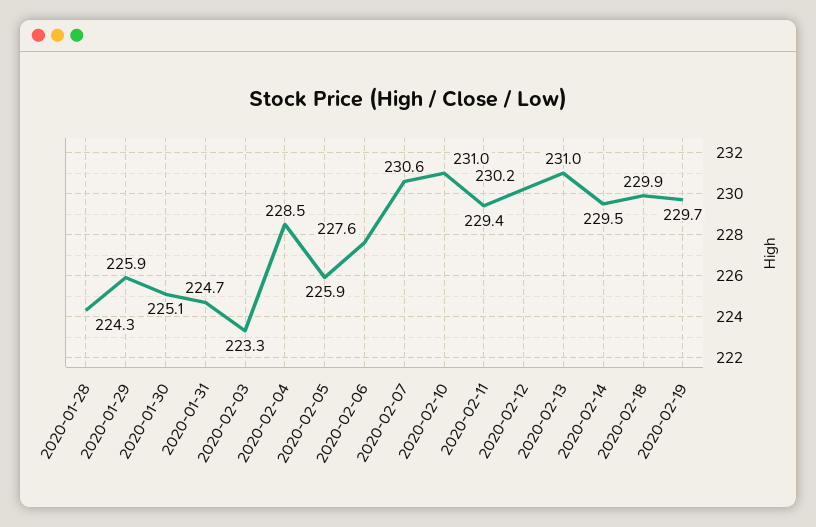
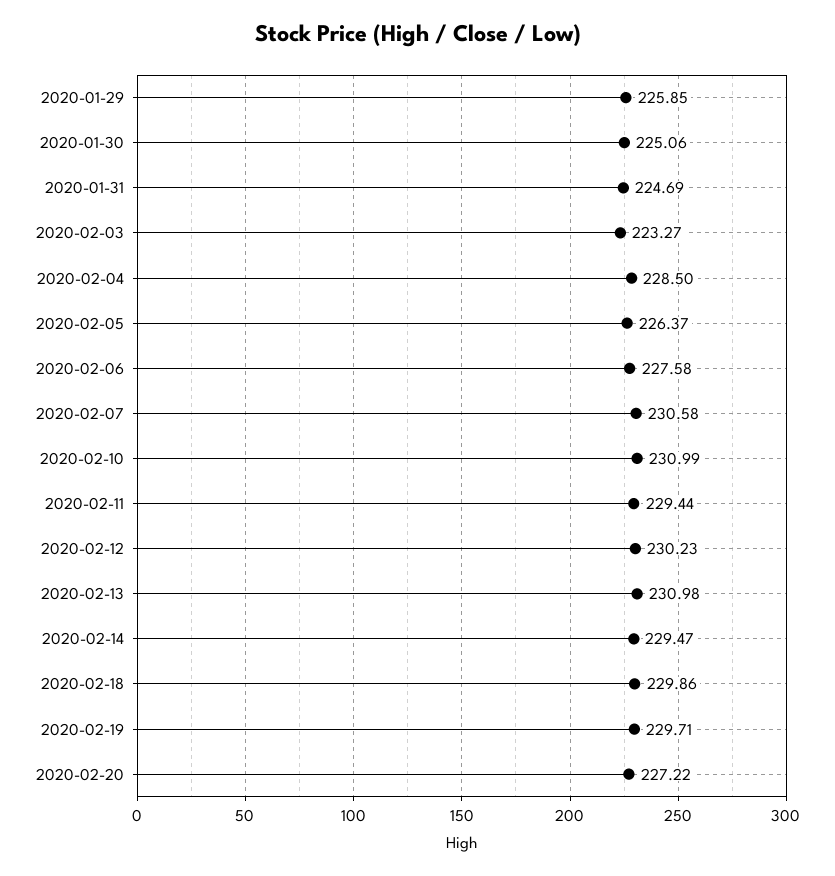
2020-01-28: 224.3 -> none
2020-02-05: 225.9 -> 226.37
2020-02-20: none -> 227.22

